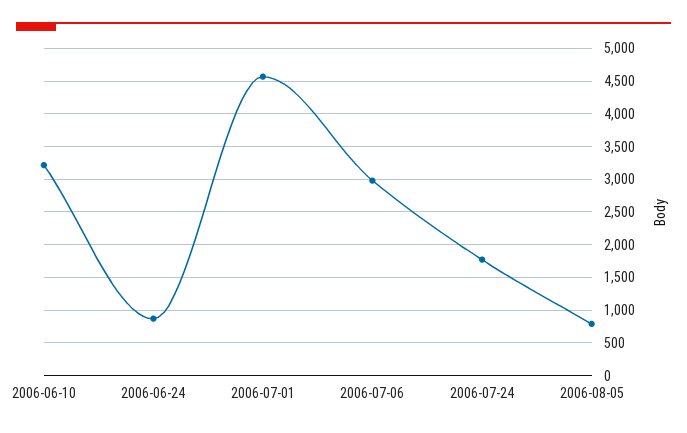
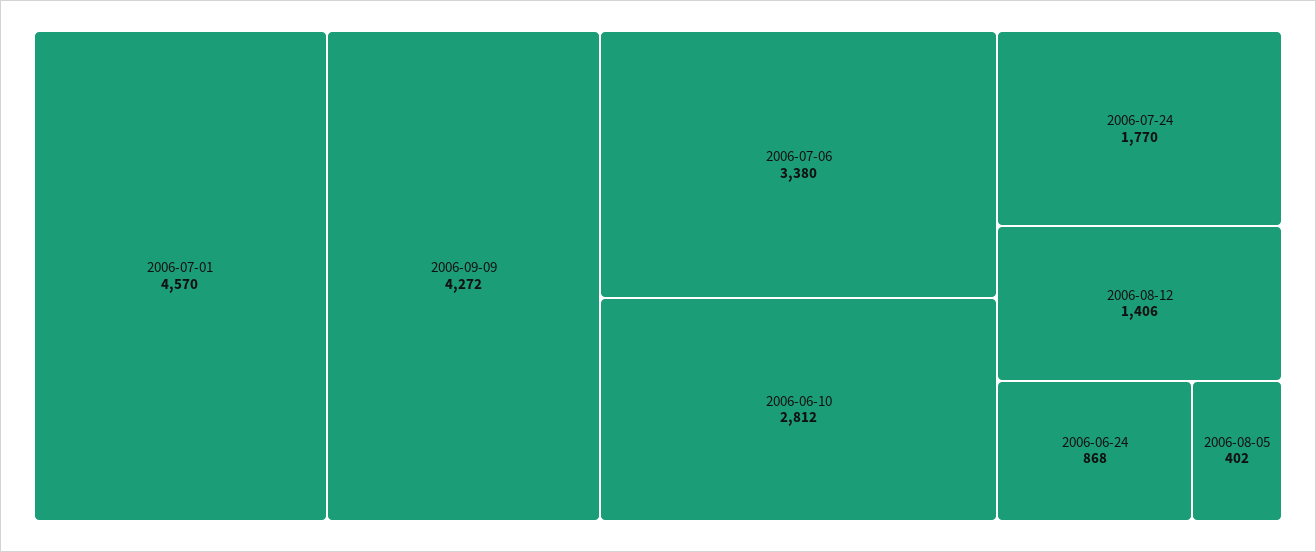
2006-06-10: 3200 -> 2812
2006-07-06: 3000 -> 3380
2006-08-05: 800 -> 402
2006-09-09: none -> 4272
2006-08-12: none -> 1406

